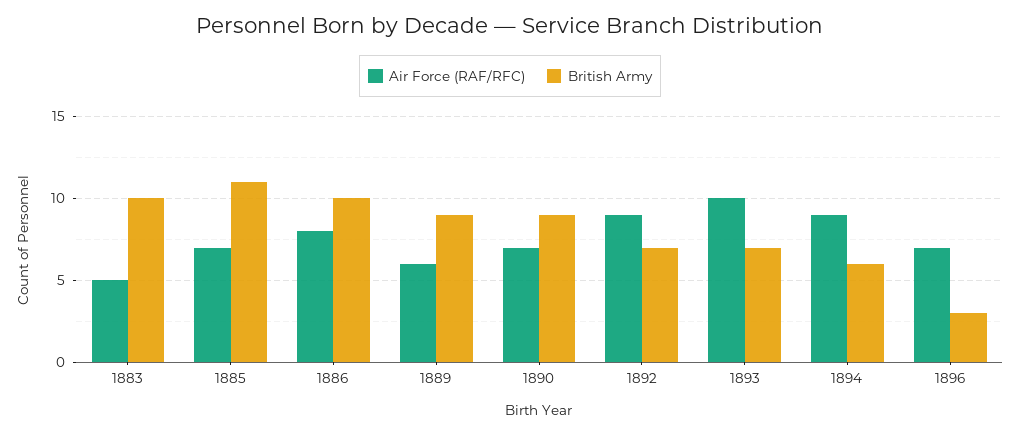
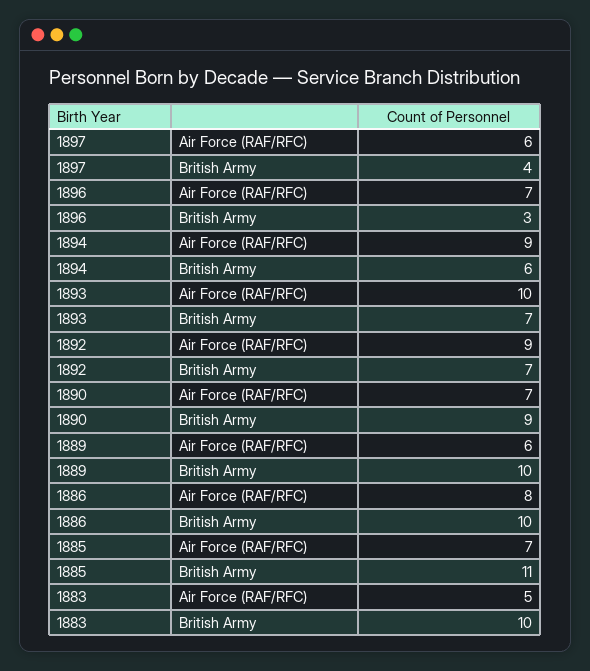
British Army, 1889: 9 -> 10
Air Force (RAF/RFC), 1897: none -> 6
British Army, 1897: none -> 4

